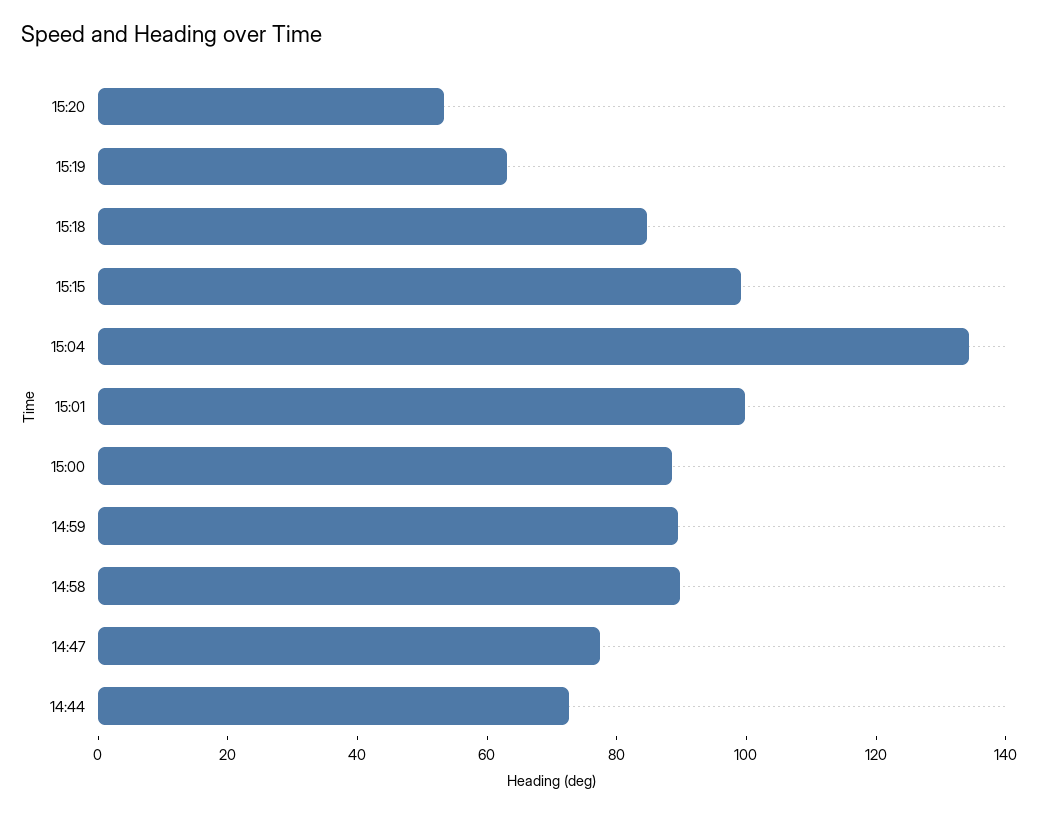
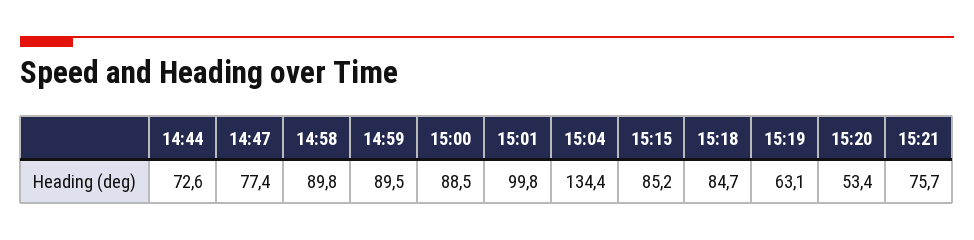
15:15: 100 -> 85.2
15:21: none -> 75.7

